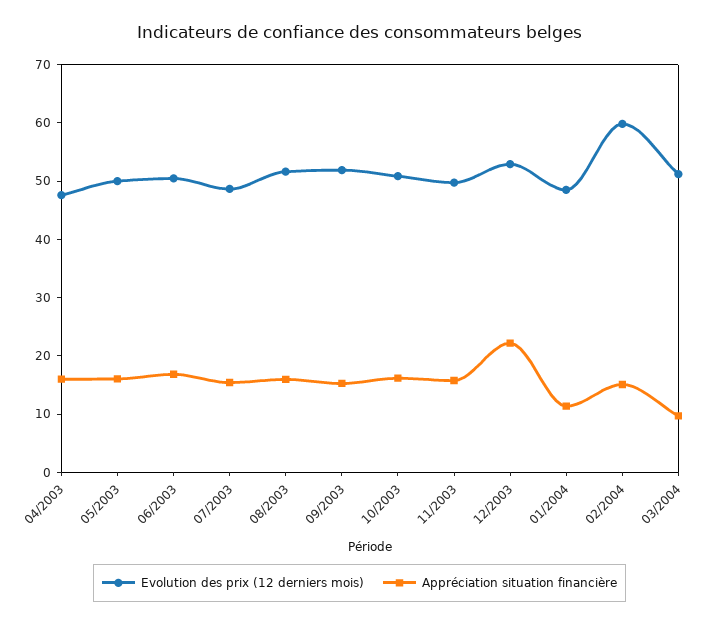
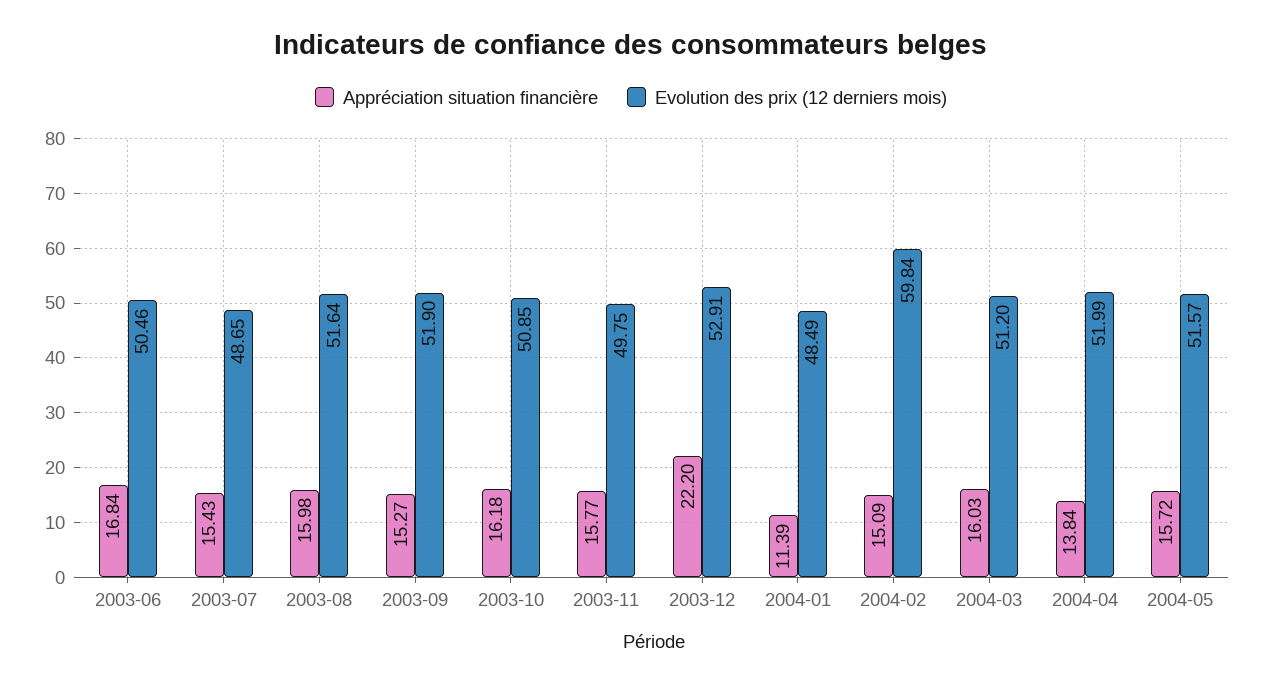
Evolution des prix (12 derniers mois), 04/2003: 48 -> none
Appréciation situation financière, 04/2003: 16 -> none
Evolution des prix (12 derniers mois), 05/2003: 50 -> none
Appréciation situation financière, 05/2003: 16 -> none
Appréciation situation financière, 03/2004: 10 -> 16.03
Appréciation situation financière, 2004-04: none -> 13.84
Evolution des prix (12 derniers mois), 2004-04: none -> 51.99
Appréciation situation financière, 2004-05: none -> 15.72
Evolution des prix (12 derniers mois), 2004-05: none -> 51.57

